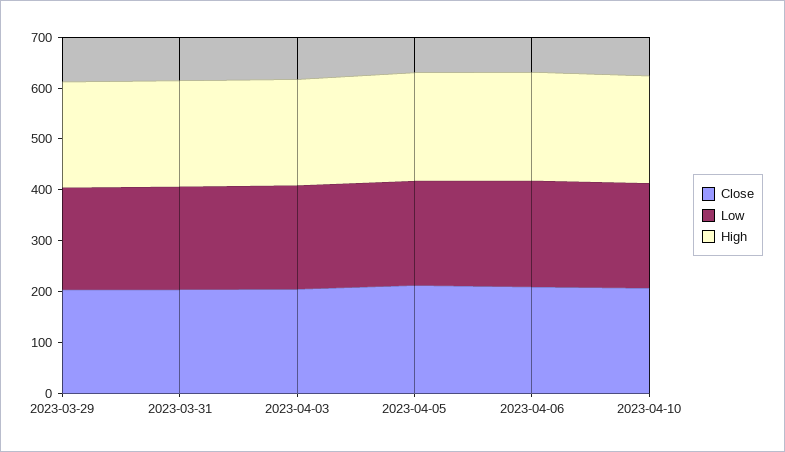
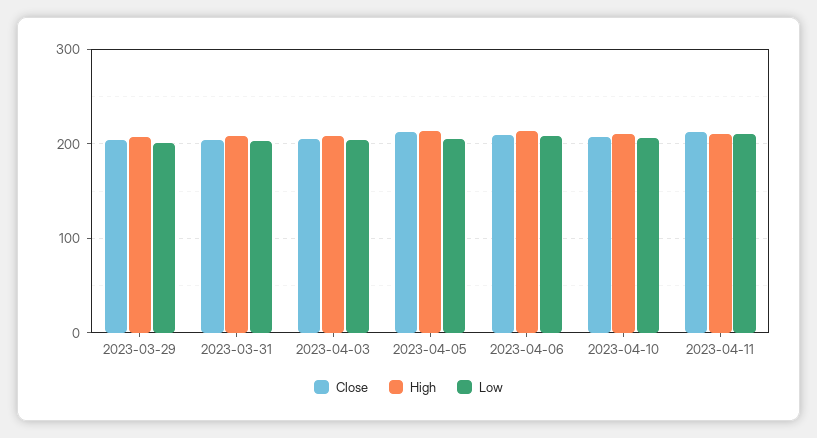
Close, 2023-04-11: none -> 210
High, 2023-04-11: none -> 210
Low, 2023-04-11: none -> 210

